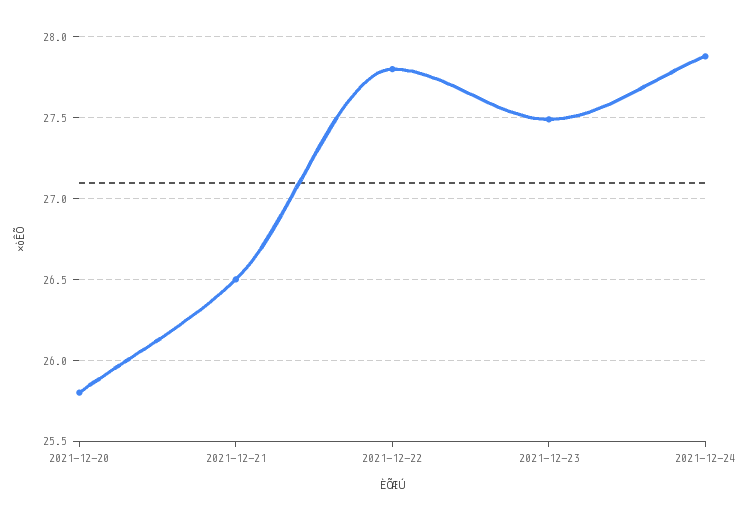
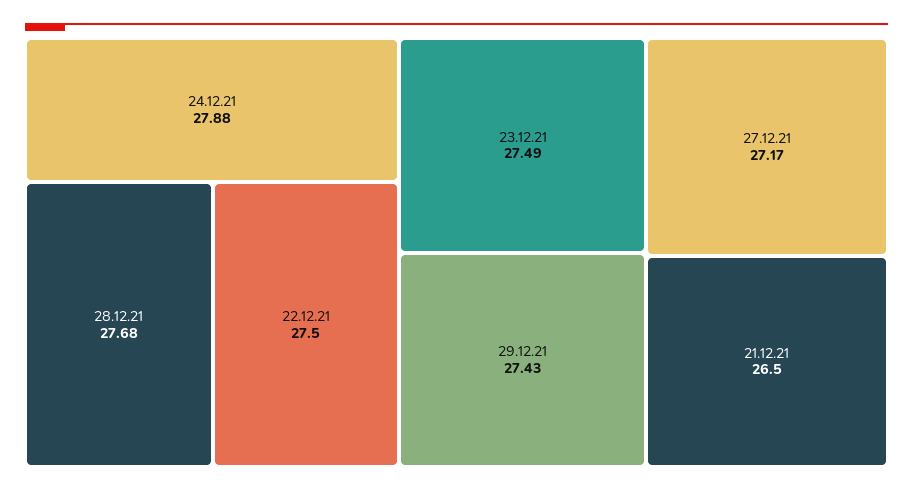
2021-12-20: 25.8 -> none
2021-12-22: 27.8 -> 27.5
28.12.21: none -> 27.68
29.12.21: none -> 27.43
27.12.21: none -> 27.17

